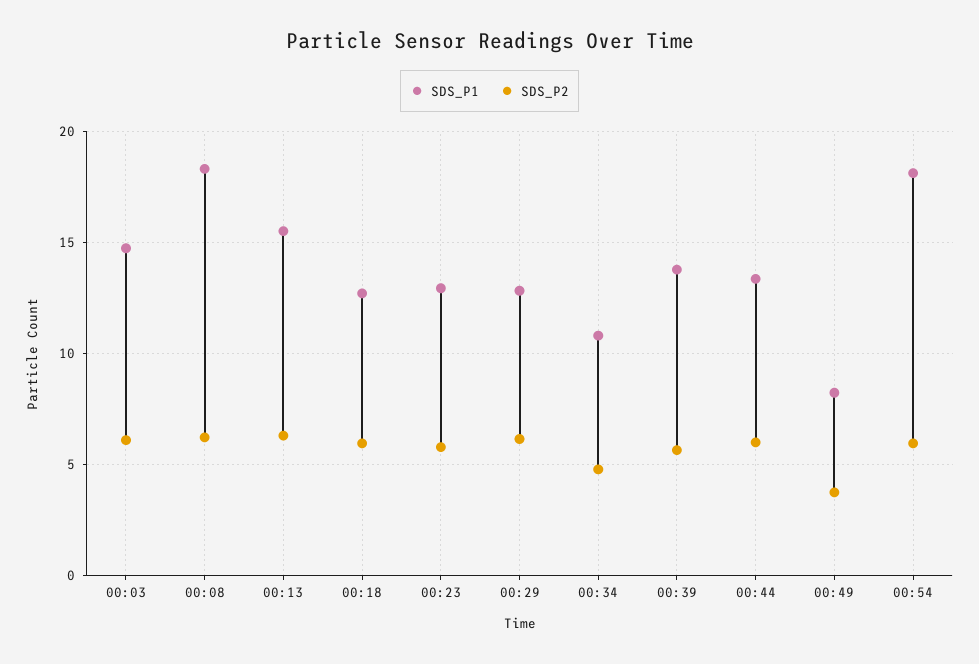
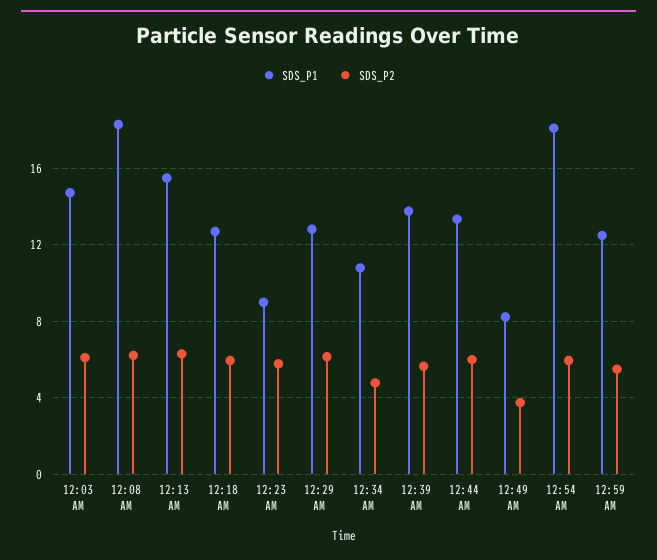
SDS_P1, 00:23: 13 -> 9
SDS_P1, 12:59 AM: none -> 12.5
SDS_P2, 12:59 AM: none -> 5.5

